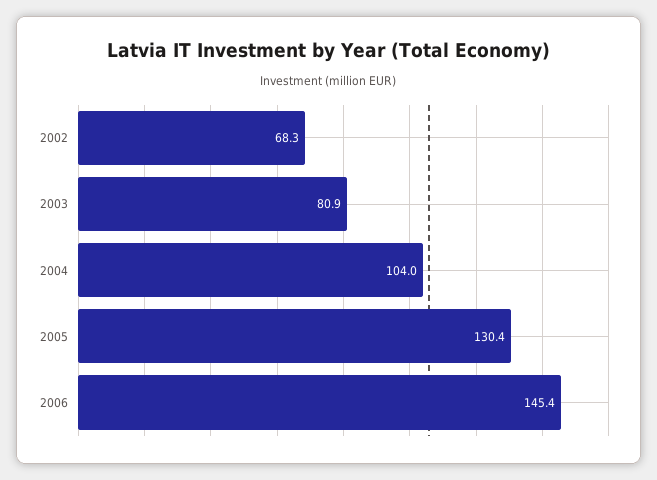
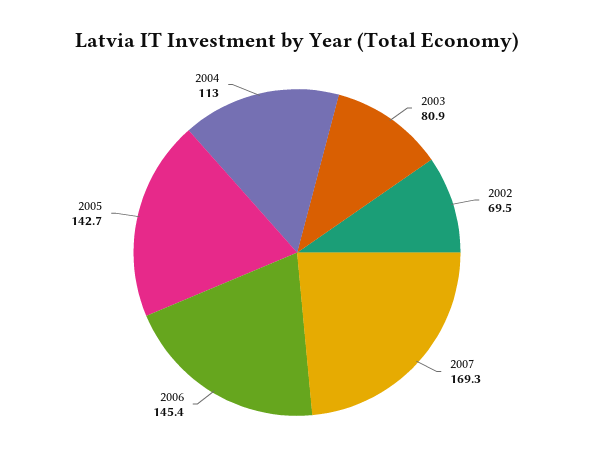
2002: 68.3 -> 69.5
2004: 104 -> 113
2005: 130.4 -> 142.7
2007: none -> 169.3

